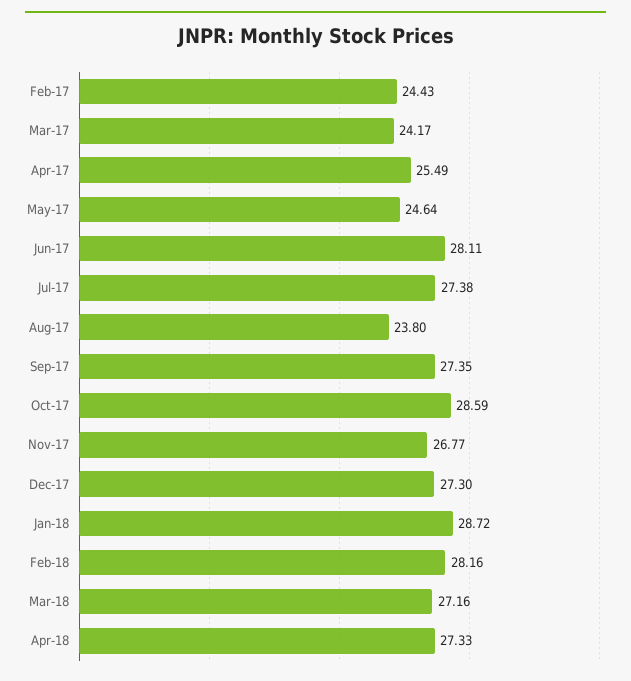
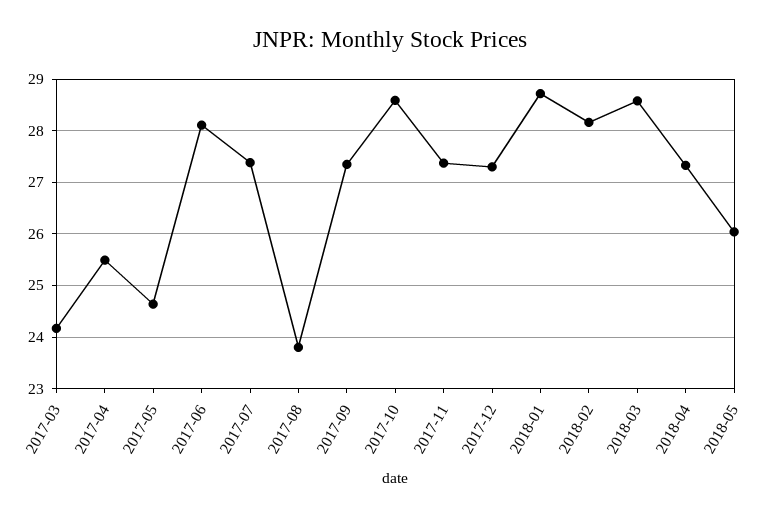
Feb-17: 24.43 -> none
Nov-17: 26.77 -> 27.4
Mar-18: 27.16 -> 28.6
2018-05: none -> 26

